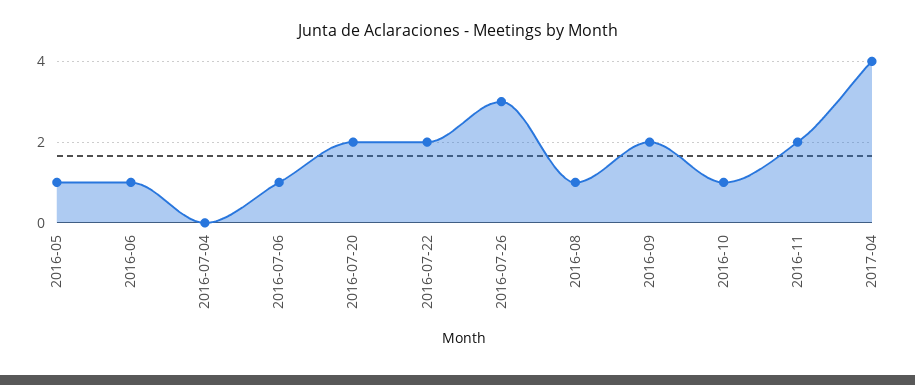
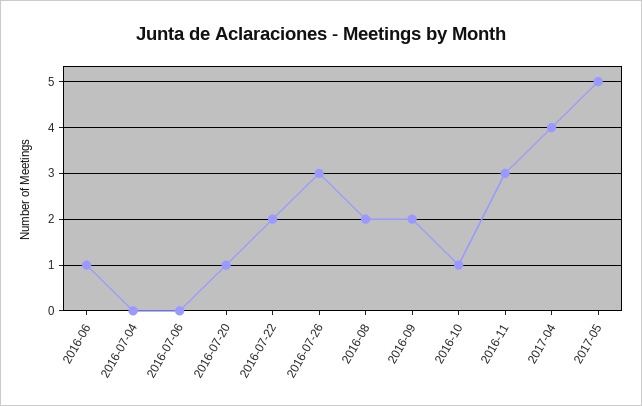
2016-05: 1 -> none
2016-07-06: 1 -> 0
2016-07-20: 2 -> 1
2016-08: 1 -> 2
2016-11: 2 -> 3
2017-05: none -> 5

